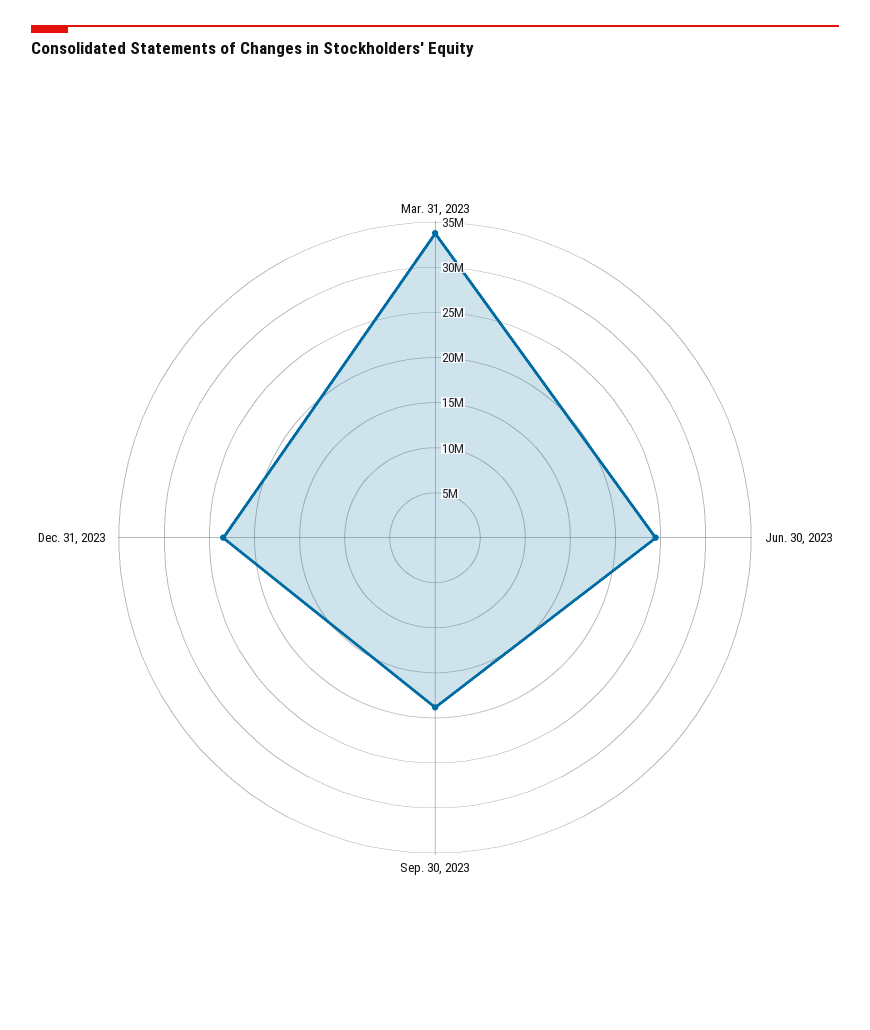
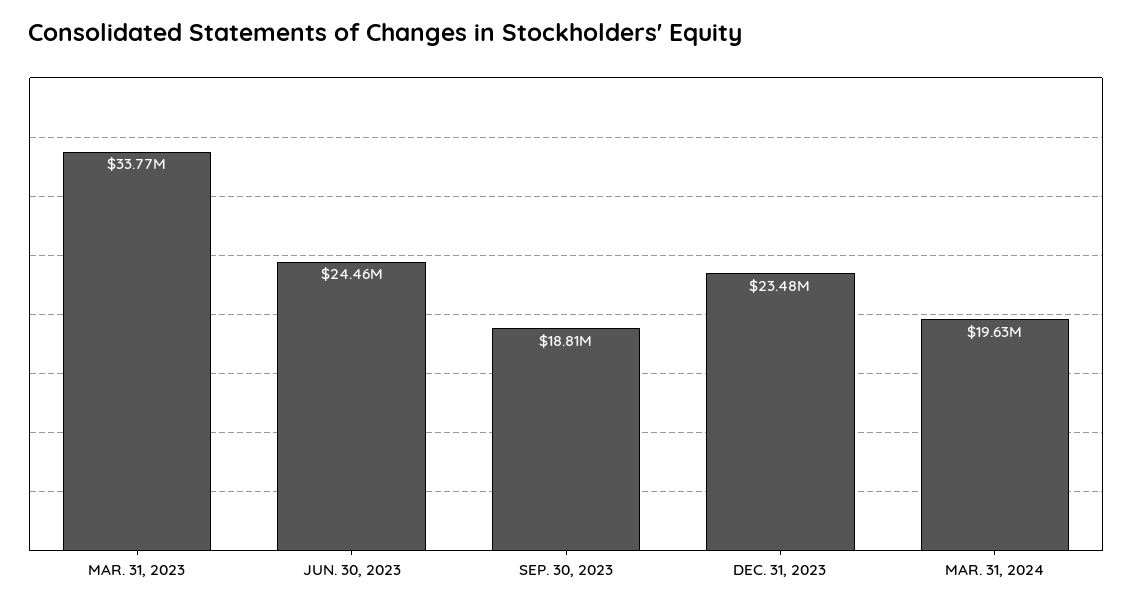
MAR. 31, 2024: none -> 19630000

